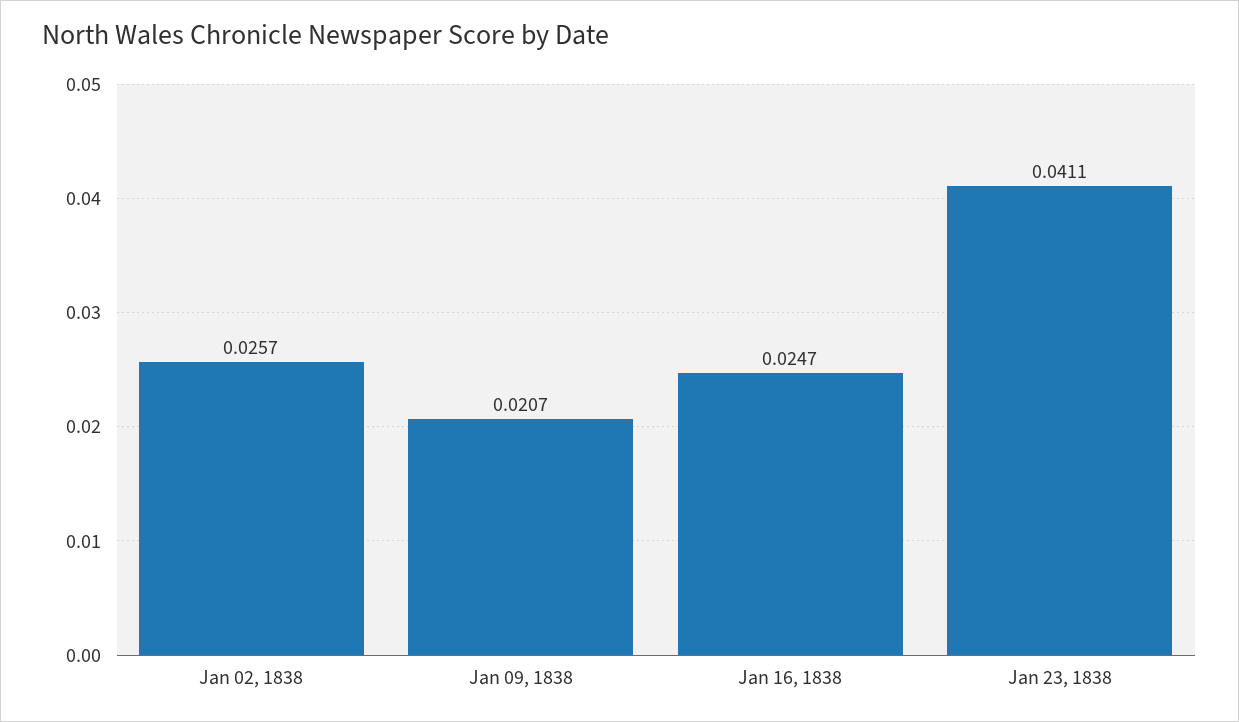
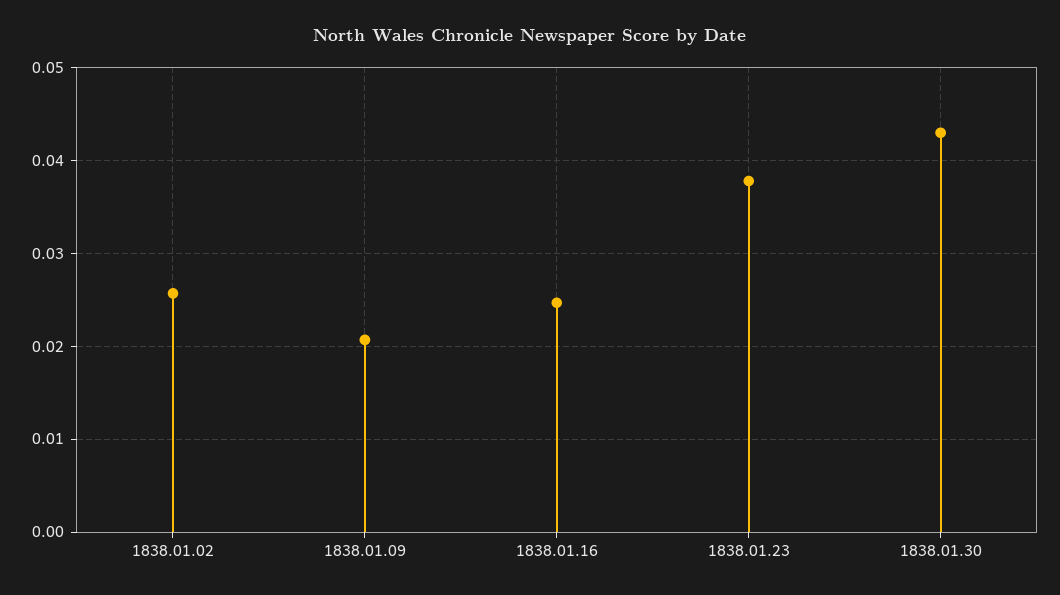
Jan 23, 1838: 0.0411 -> 0.038
1838.01.30: none -> 0.043

